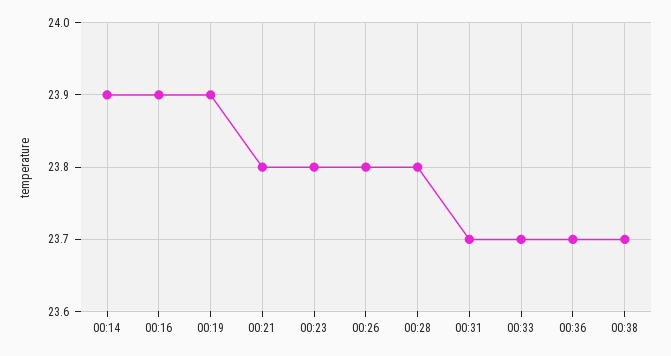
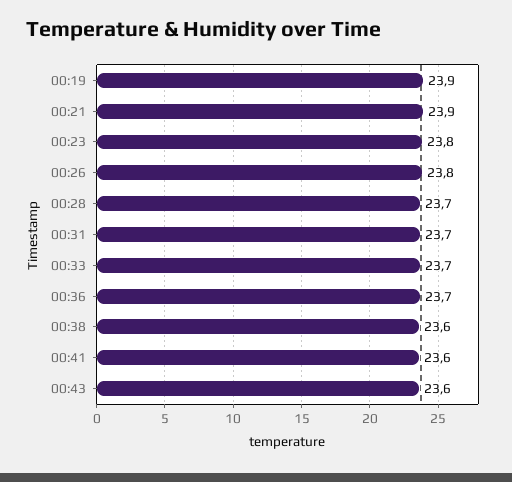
00:14: 23.9 -> none
00:16: 23.9 -> none
00:21: 23.8 -> 23.9
00:28: 23.8 -> 23.7
00:38: 23.7 -> 23.6
00:41: none -> 23.6
00:43: none -> 23.6

